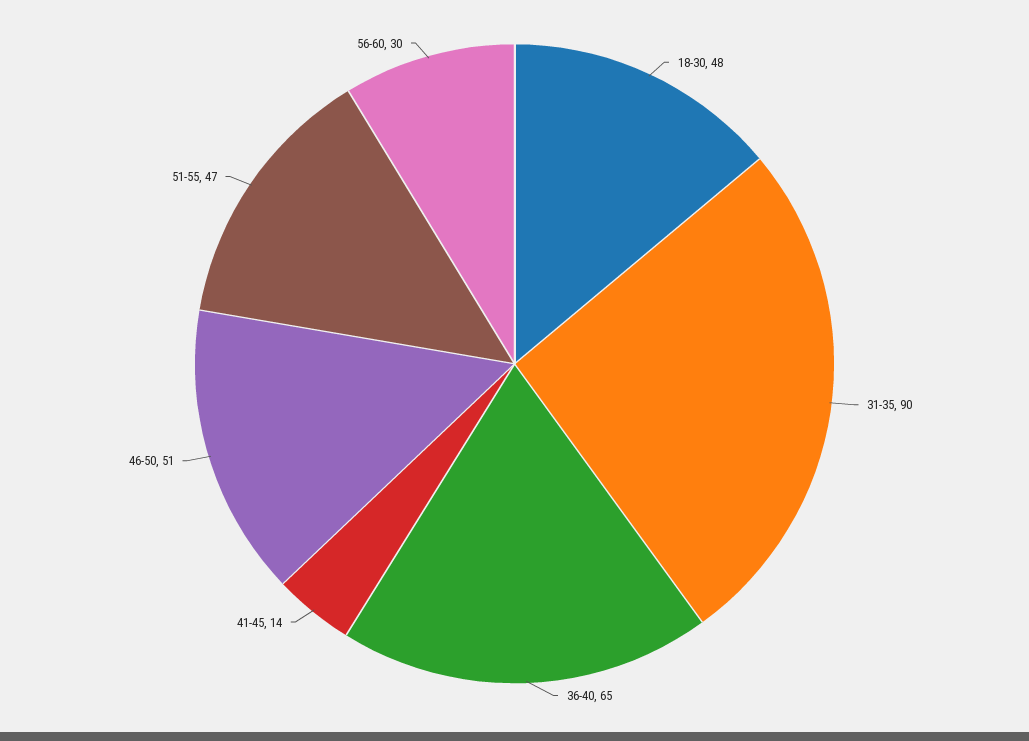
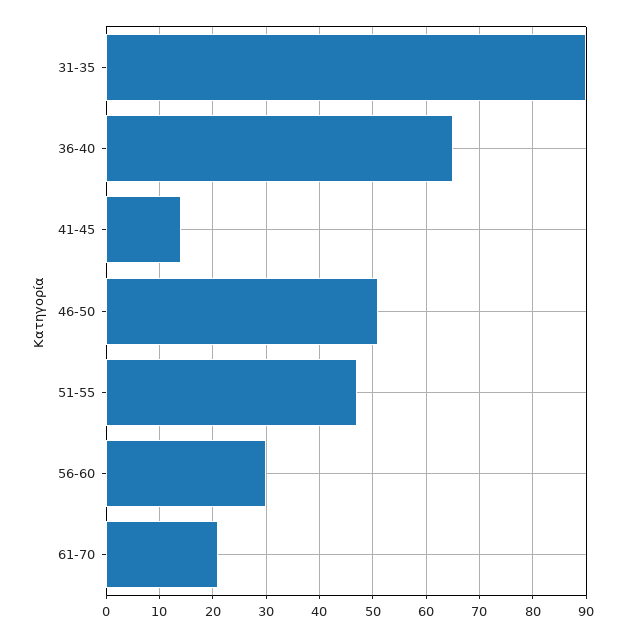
18-30: 48 -> none
61-70: none -> 20

